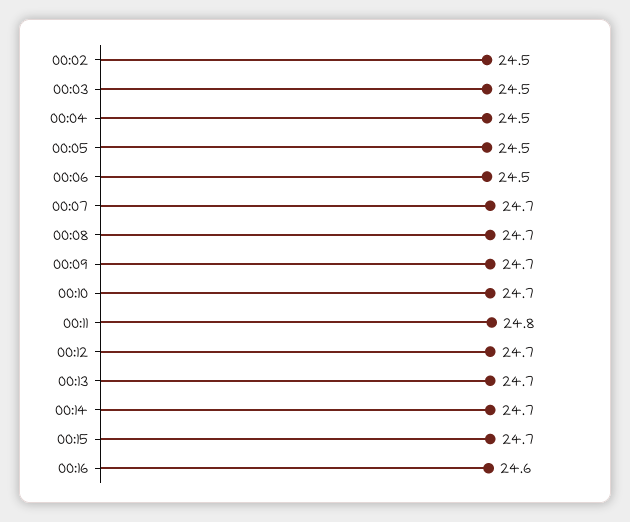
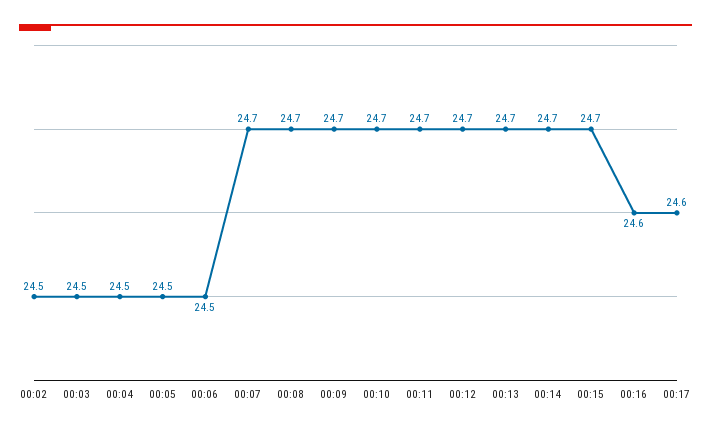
00:11: 24.8 -> 24.7
00:17: none -> 24.6

